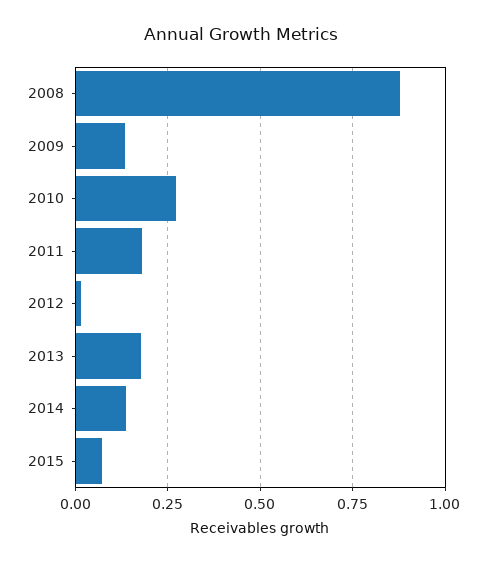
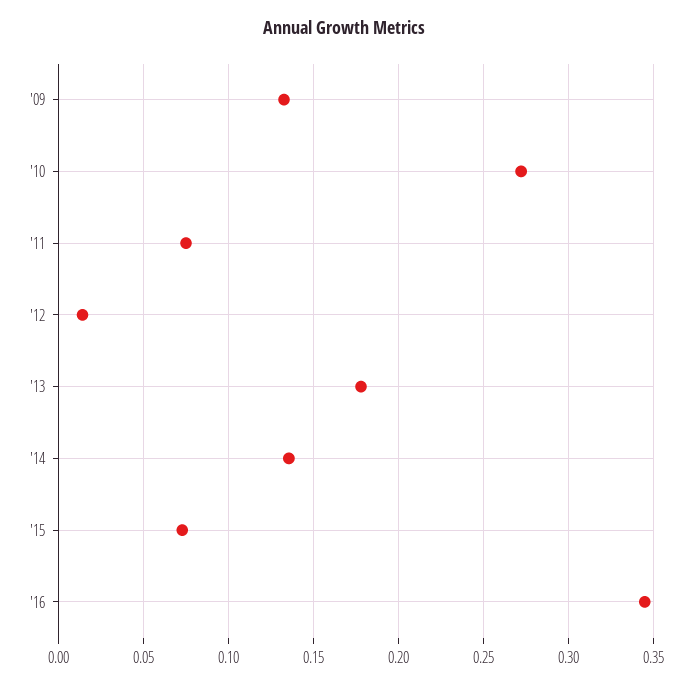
2008: 0.875 -> none
2011: 0.175 -> 0.075
'16: none -> 0.345

